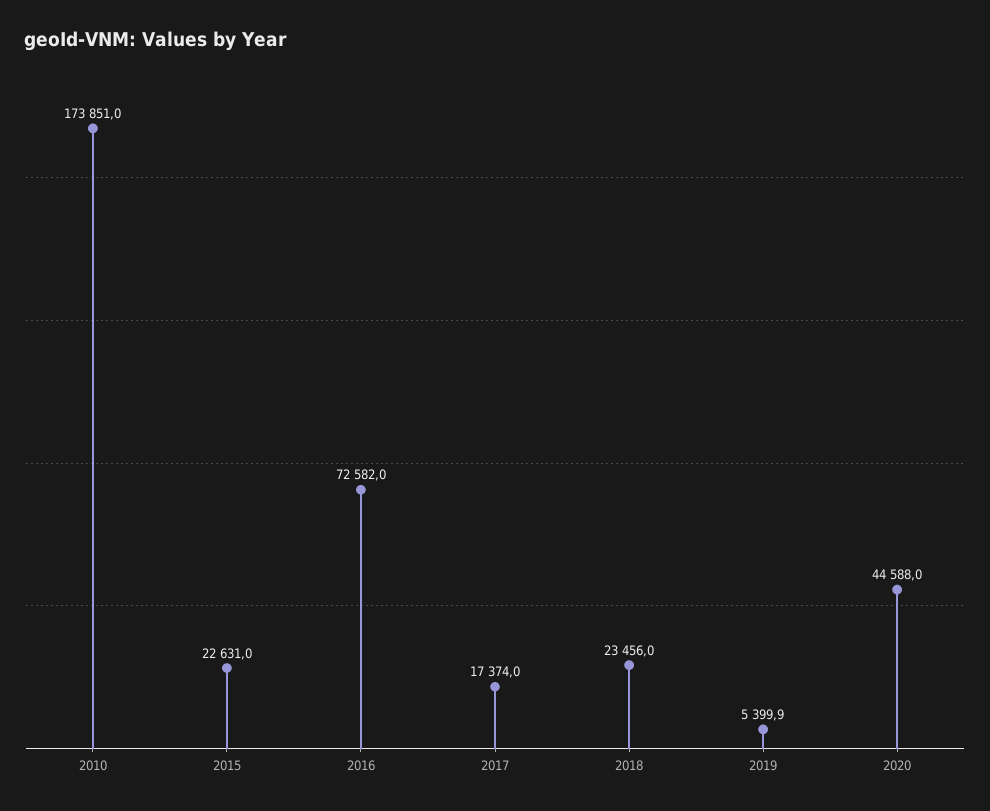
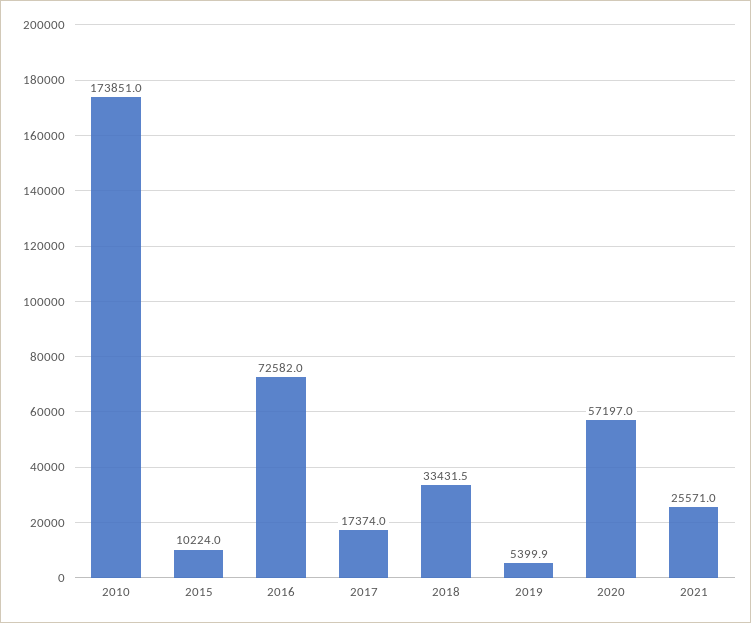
2015: 22631 -> 10224
2018: 23456 -> 33431.5
2020: 44588 -> 57197
2021: none -> 25571

